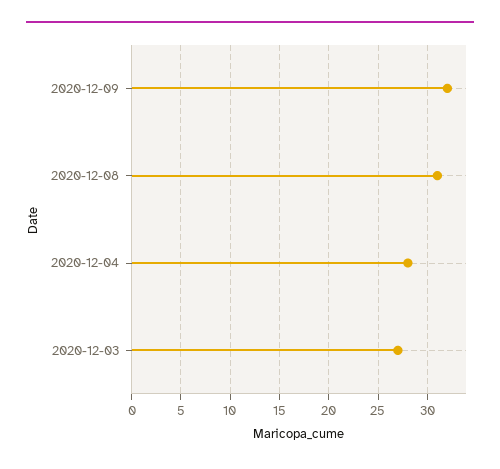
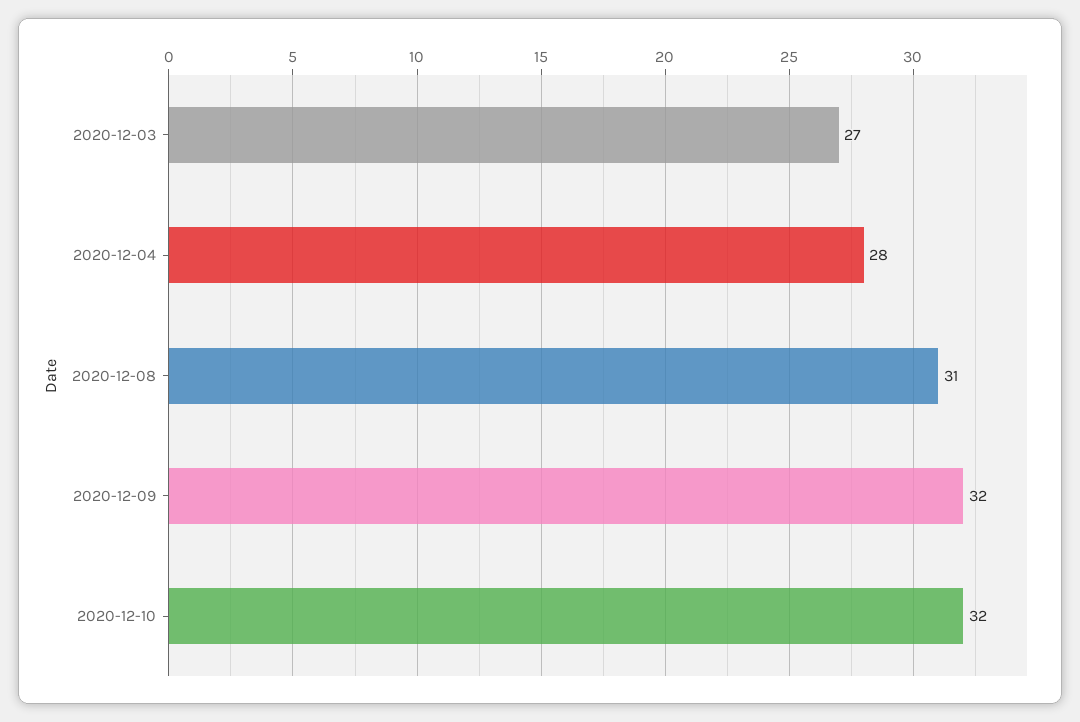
2020-12-10: none -> 32

